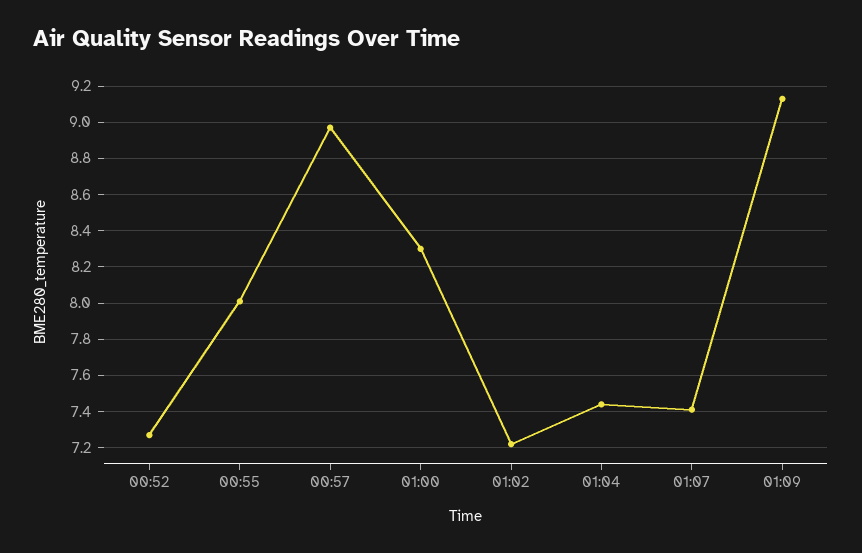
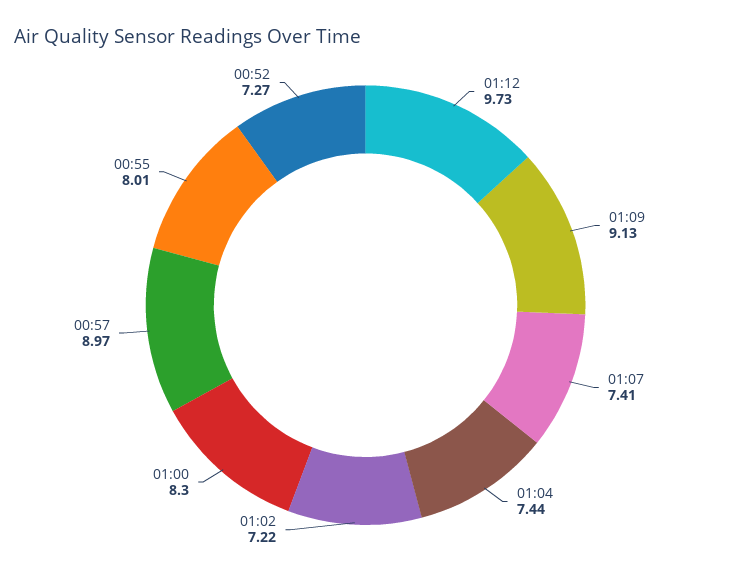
01:12: none -> 9.73

